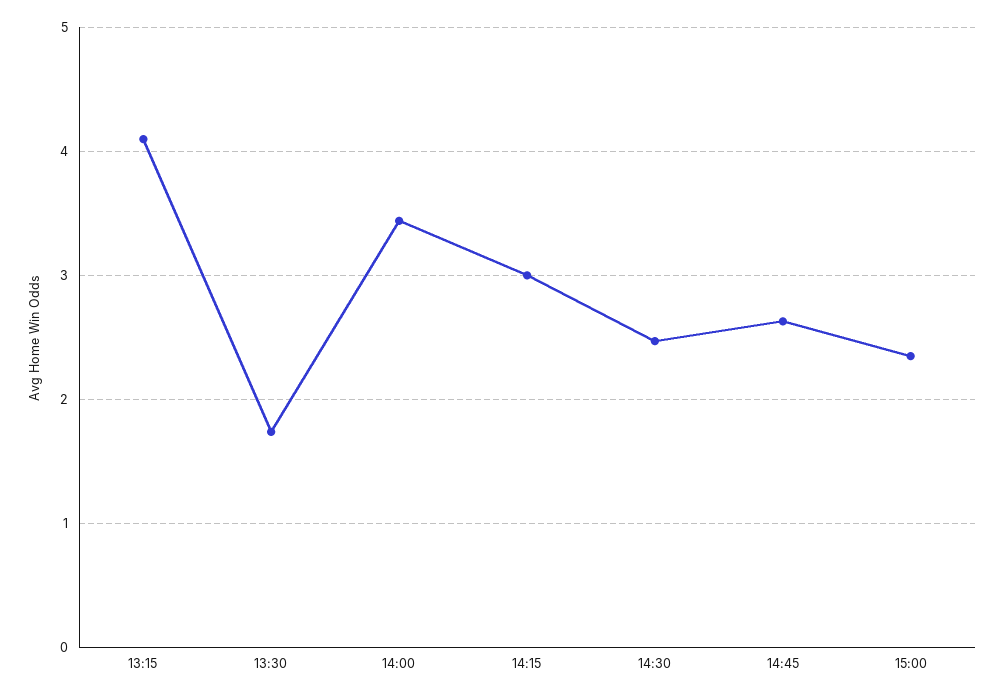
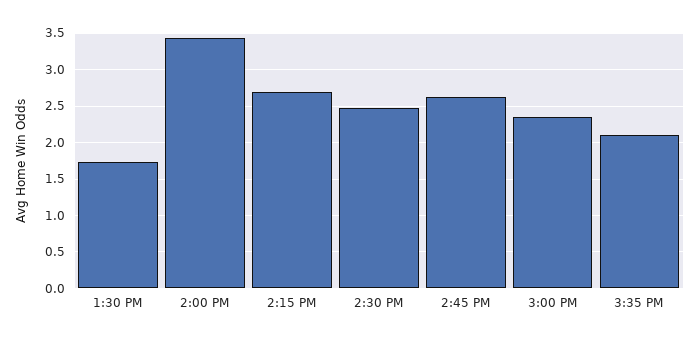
13:15: 4.1 -> none
14:15: 3 -> 2.7
3:35 PM: none -> 2.1

